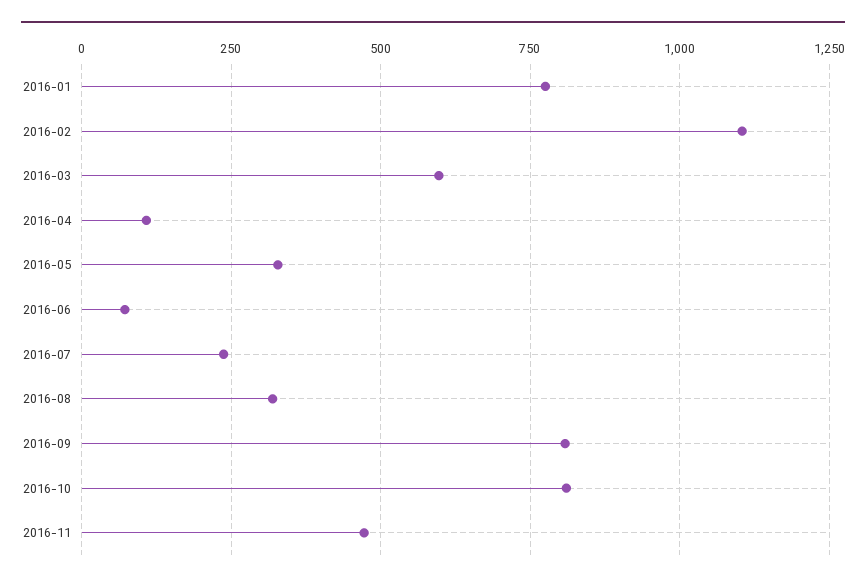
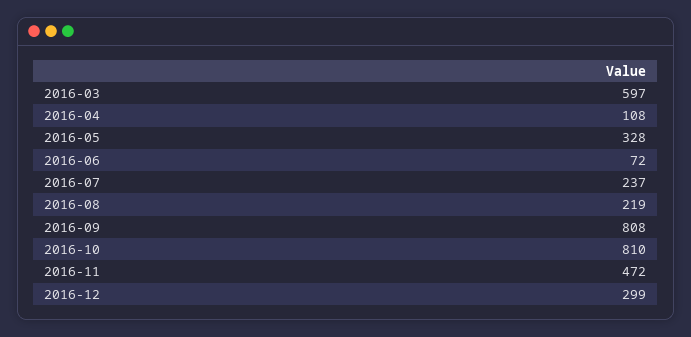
2016-01: 775 -> none
2016-02: 1100 -> none
2016-08: 325 -> 219
2016-12: none -> 299

